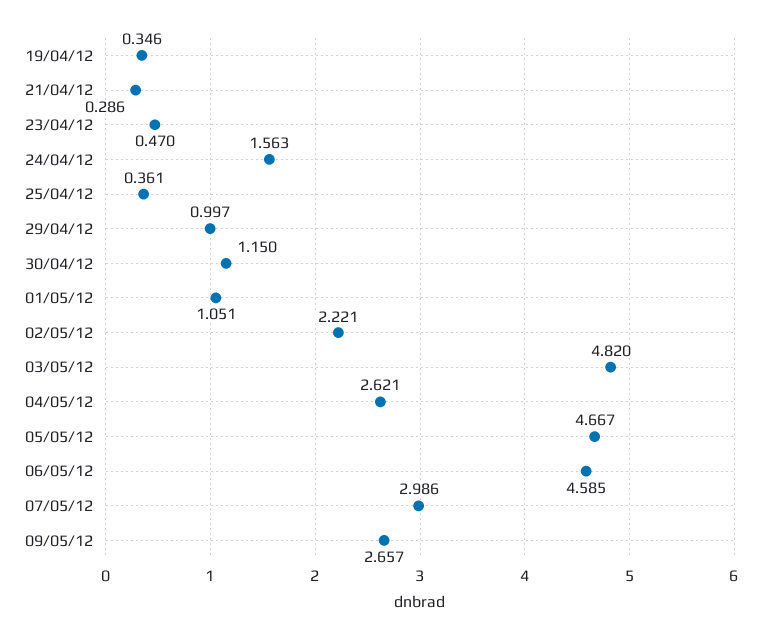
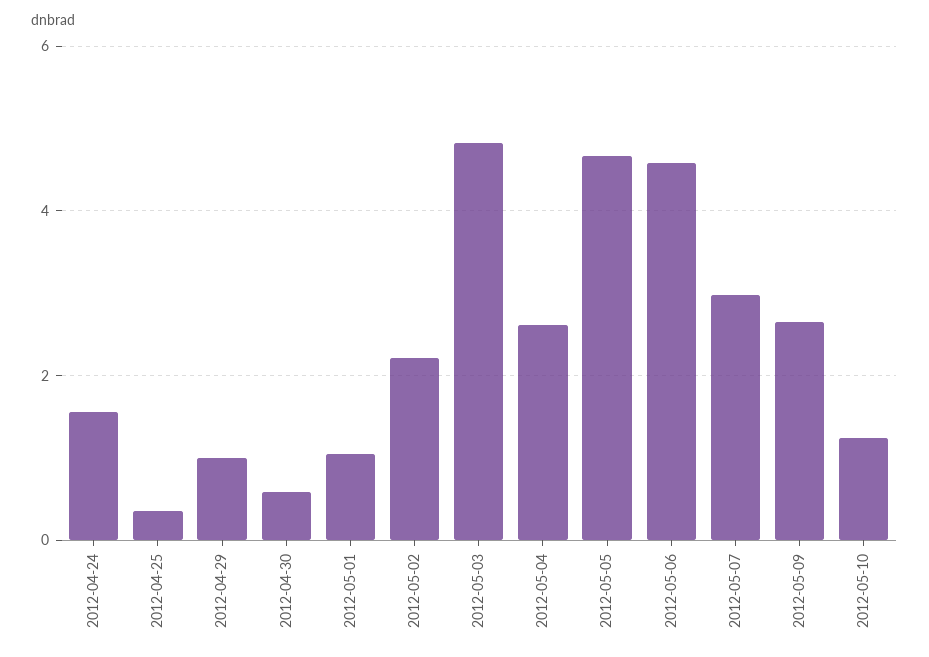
19/04/12: 0.346 -> none
21/04/12: 0.286 -> none
23/04/12: 0.47 -> none
30/04/12: 1.15 -> 0.6
2012-05-10: none -> 1.2

